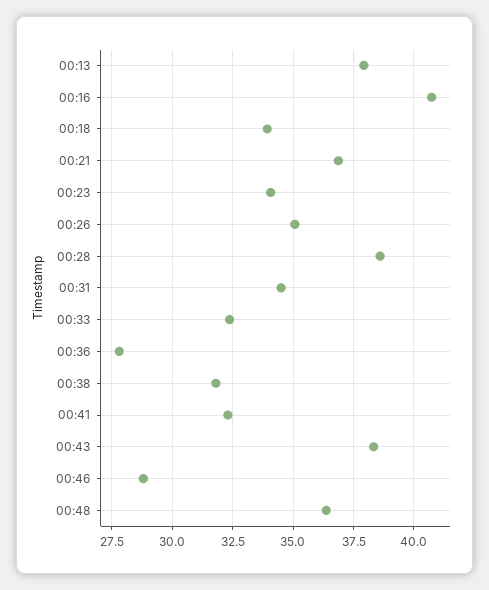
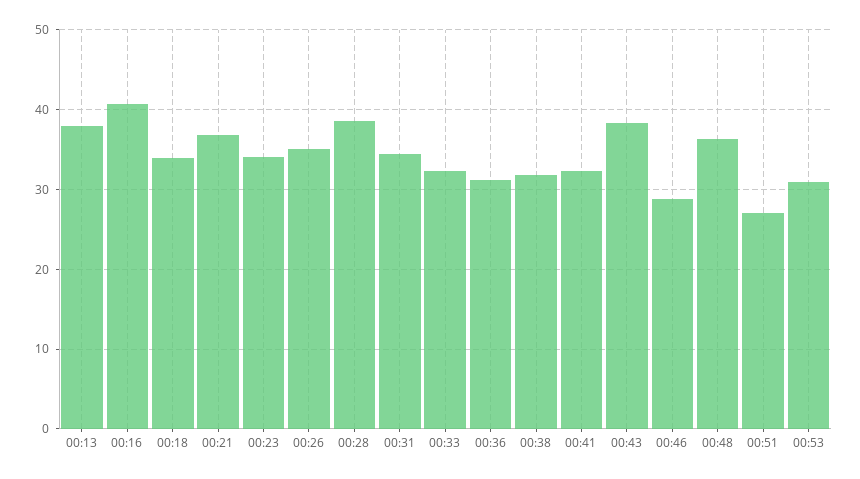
00:36: 27.75 -> 31
00:51: none -> 27
00:53: none -> 31

